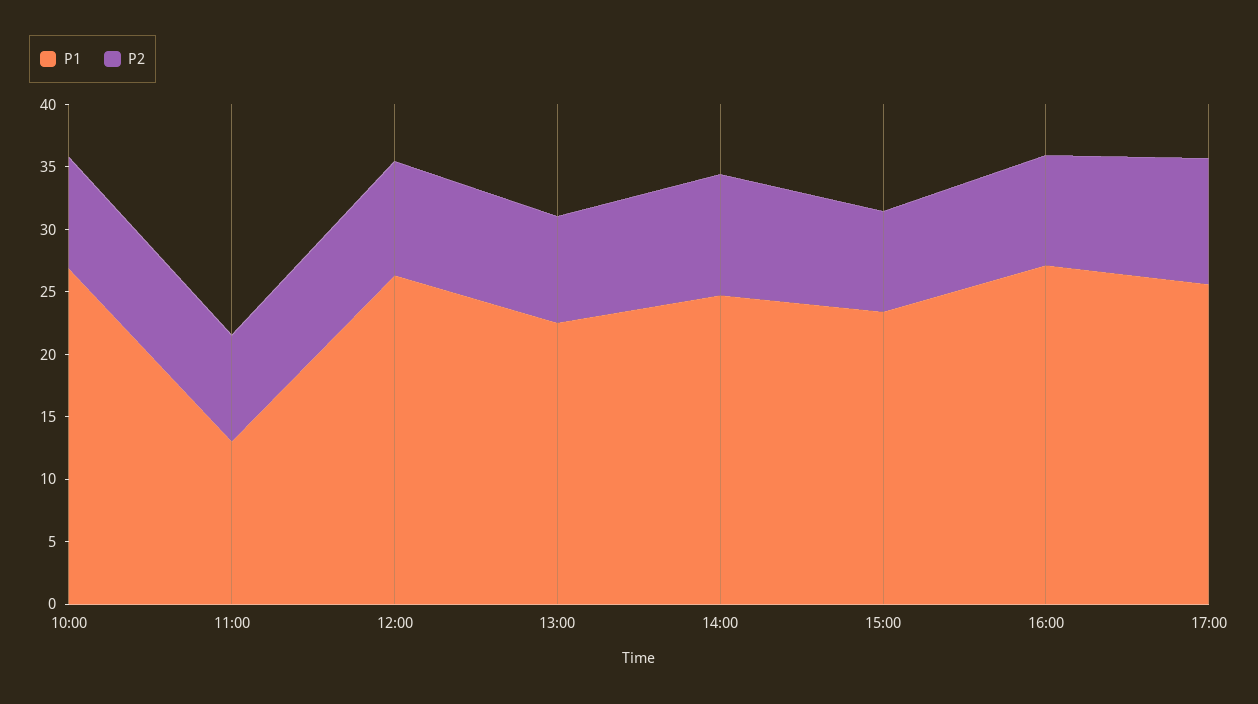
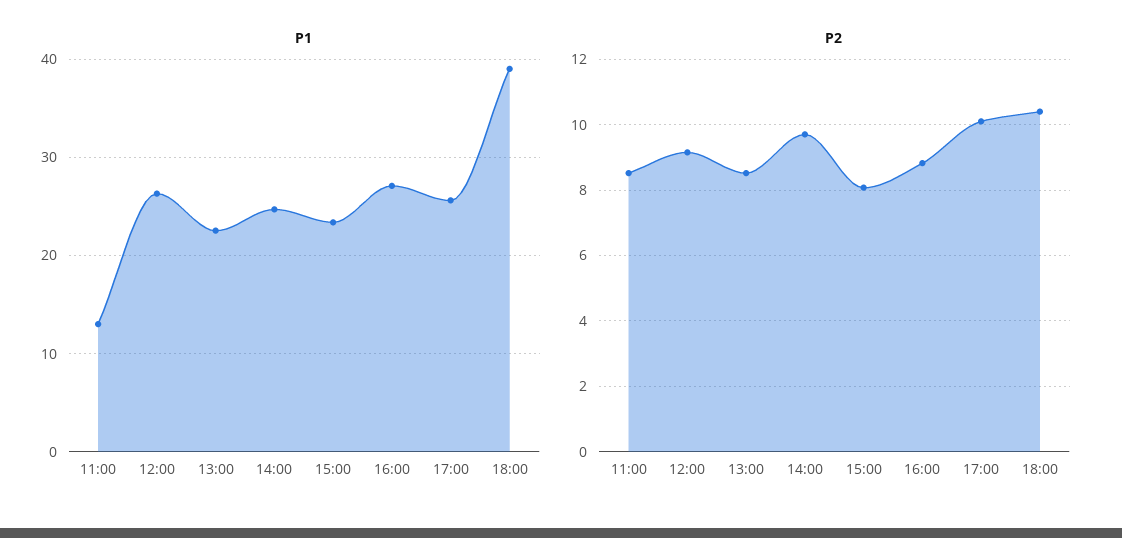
P1, 10:00: 27 -> none
P2, 10:00: 9 -> none
P1, 18:00: none -> 39
P2, 18:00: none -> 10.4

